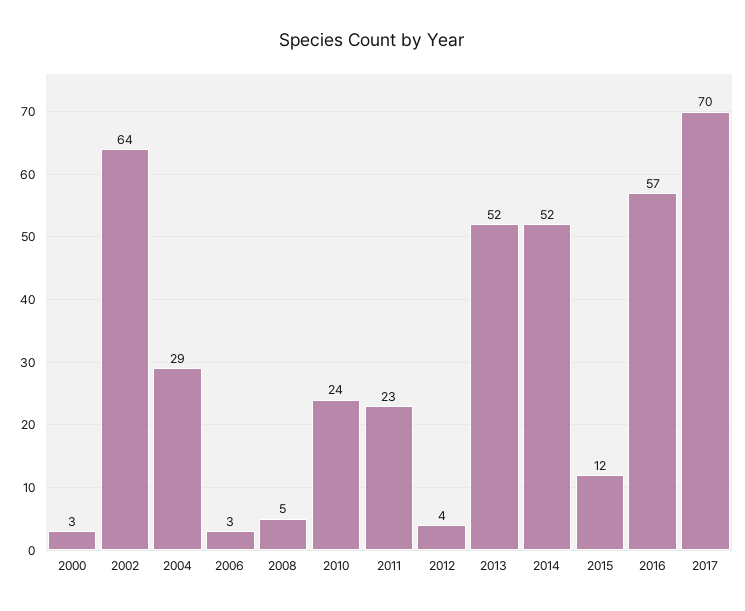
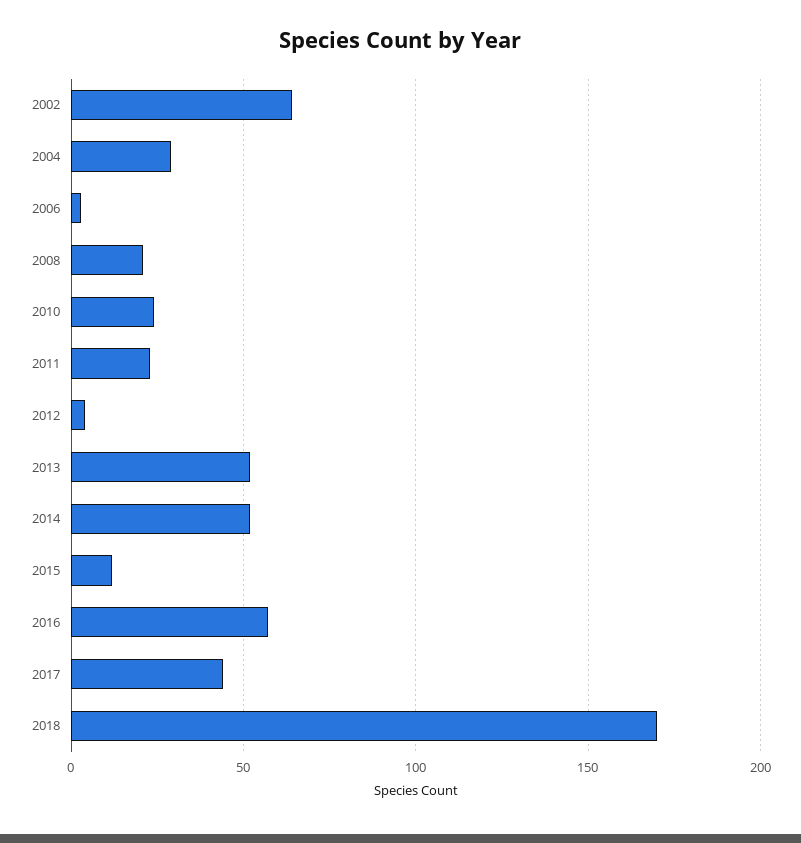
2000: 3 -> none
2008: 5 -> 20
2017: 70 -> 45
2018: none -> 170

